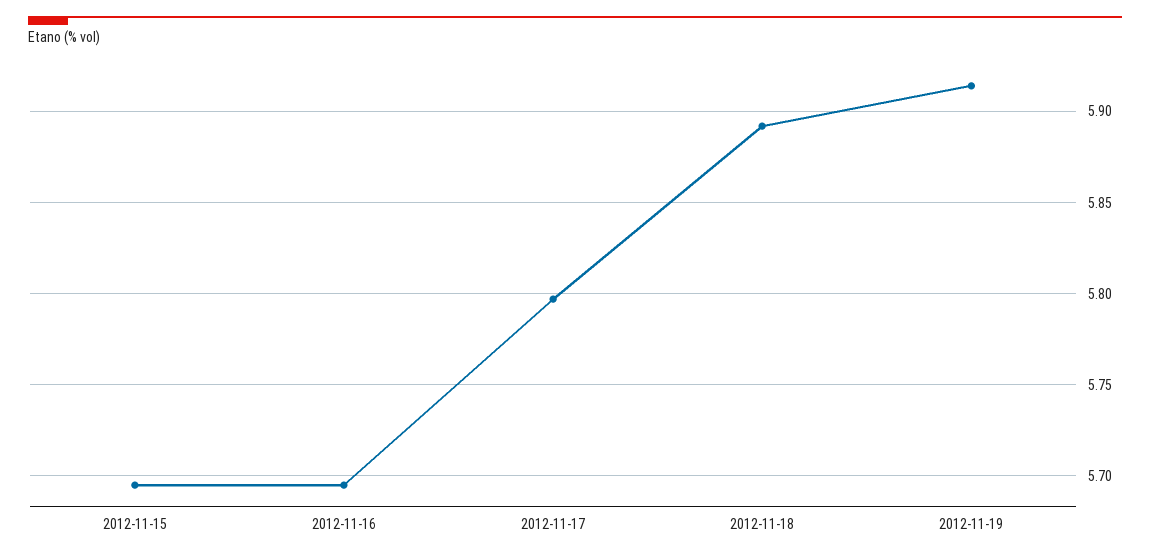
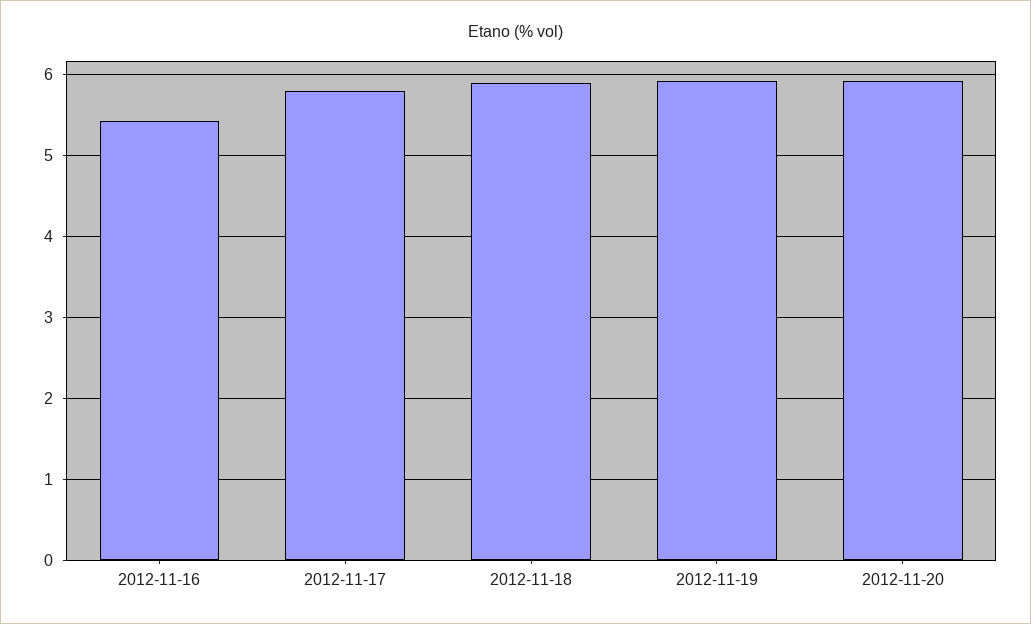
2012-11-15: 5.695 -> none
2012-11-16: 5.695 -> 5.4
2012-11-20: none -> 5.9

